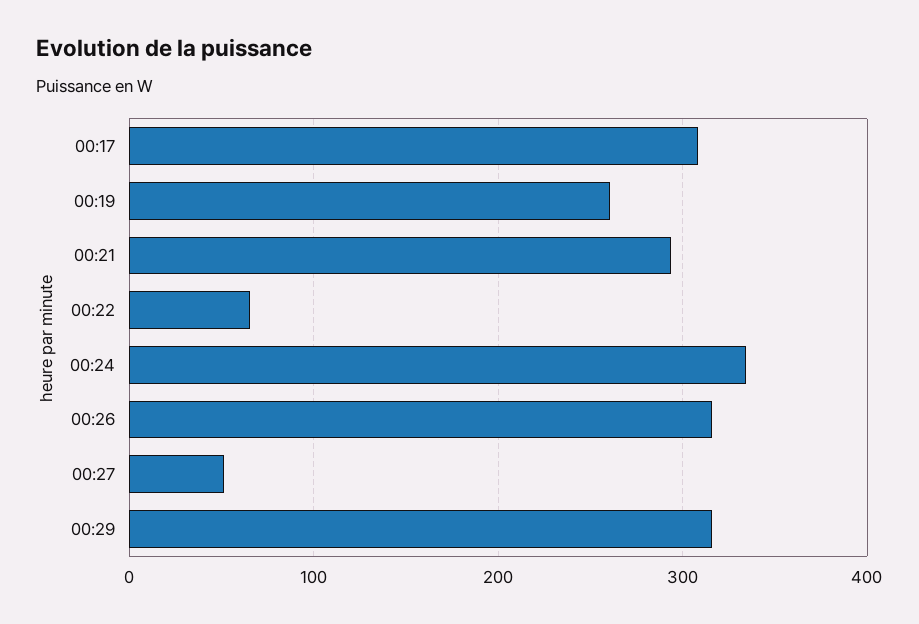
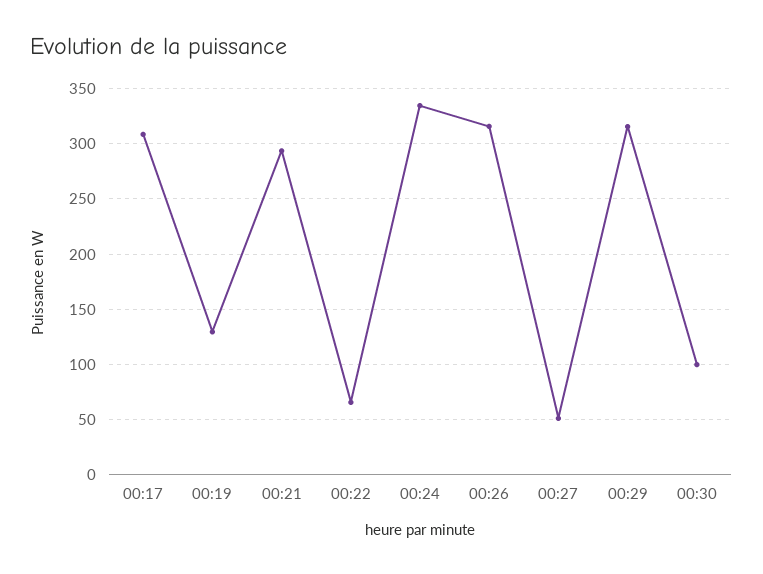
00:19: 260 -> 130
00:30: none -> 100

